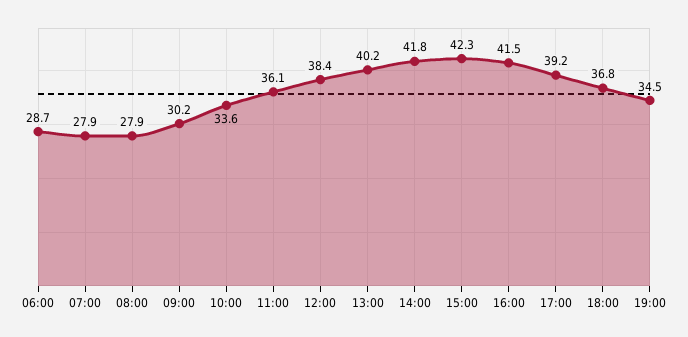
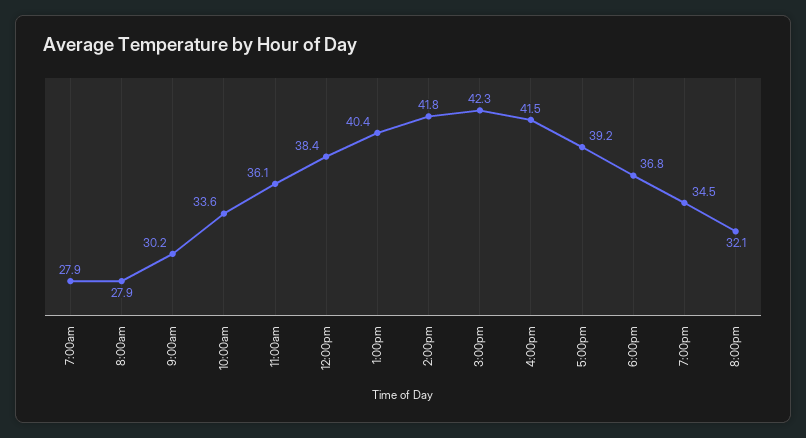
06:00: 28.7 -> none
13:00: 40.2 -> 40.4
8:00pm: none -> 32.1

